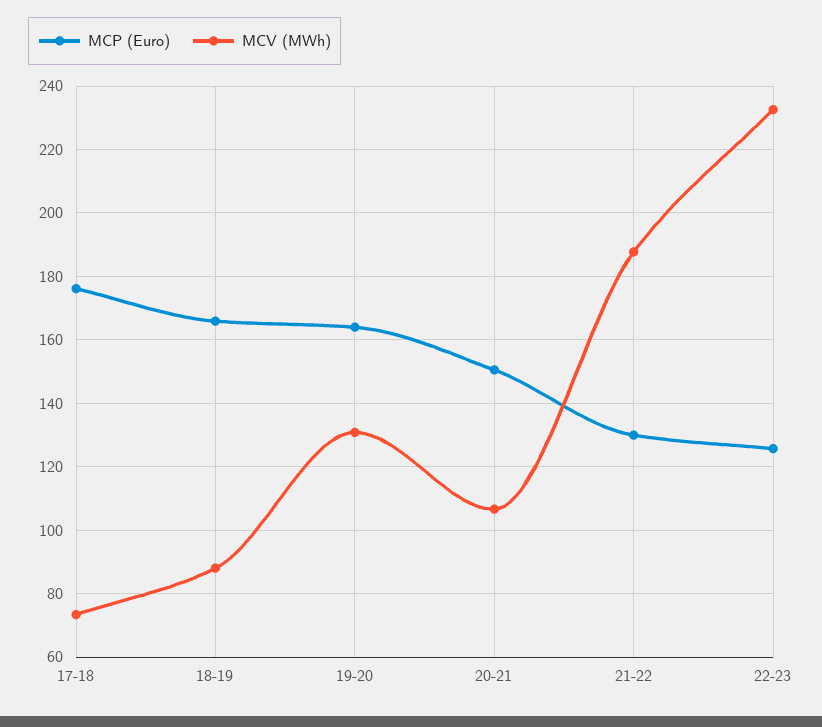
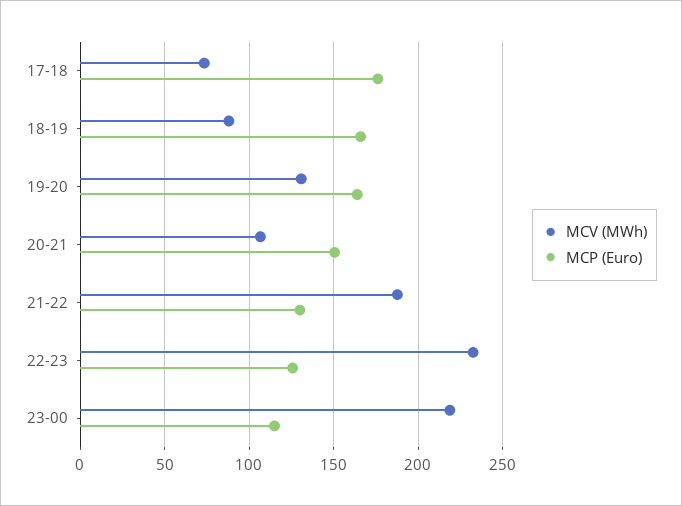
MCV (MWh), 23-00: none -> 220
MCP (Euro), 23-00: none -> 115

